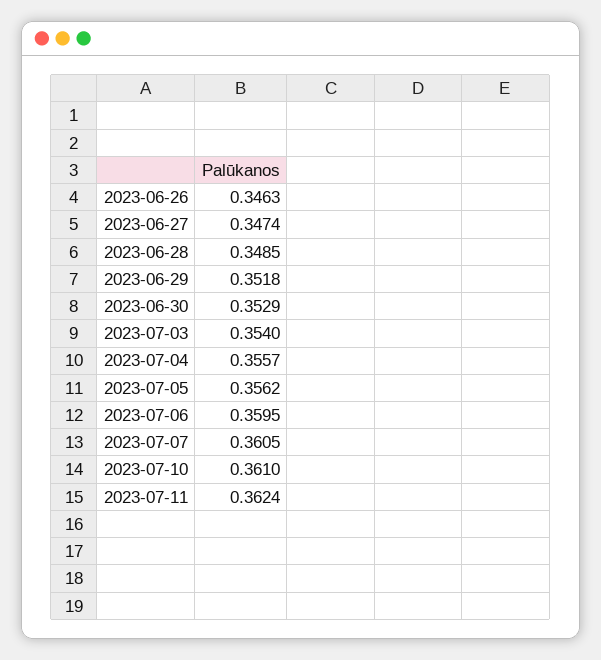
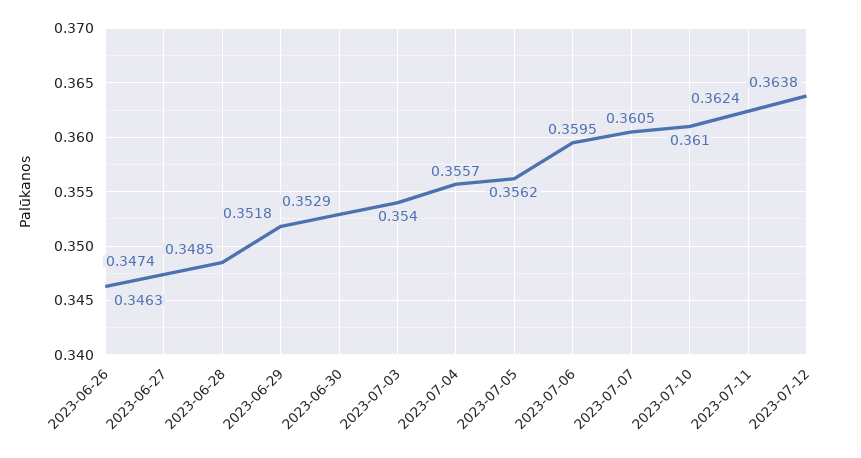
2023-07-12: none -> 0.3638

